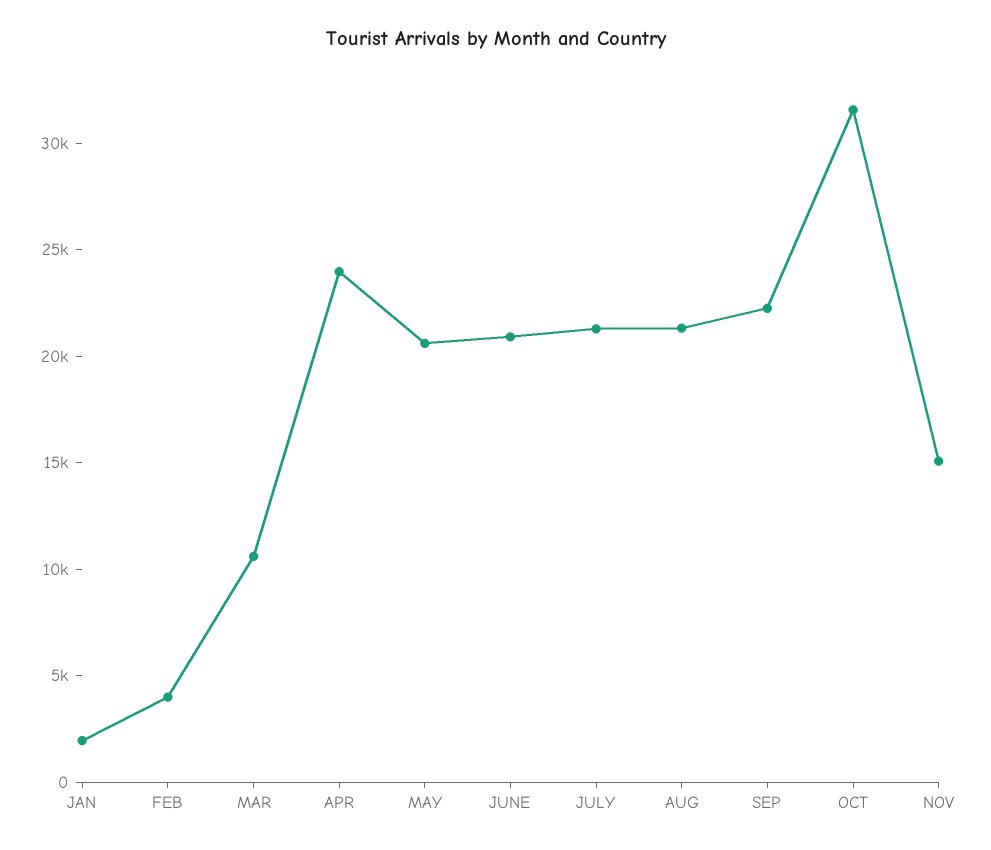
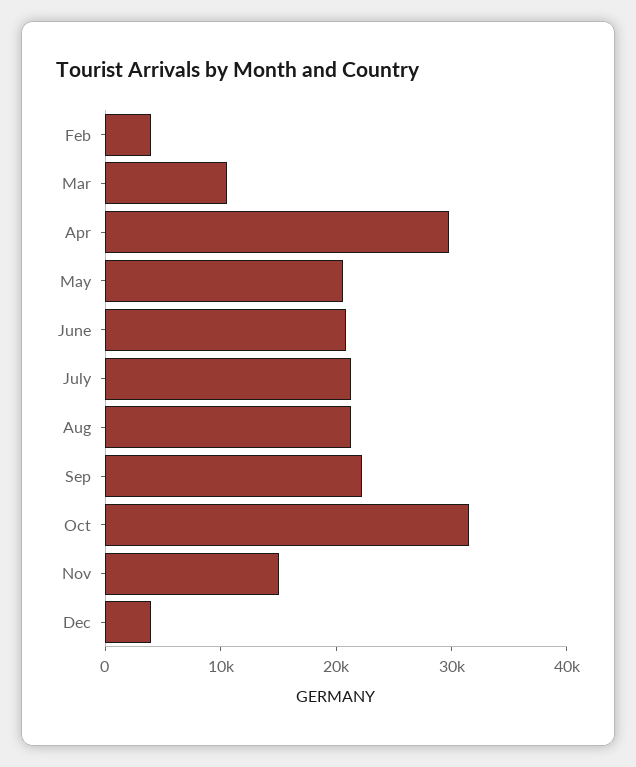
JAN: 2000 -> none
APR: 24000 -> 30000
Dec: none -> 4000

